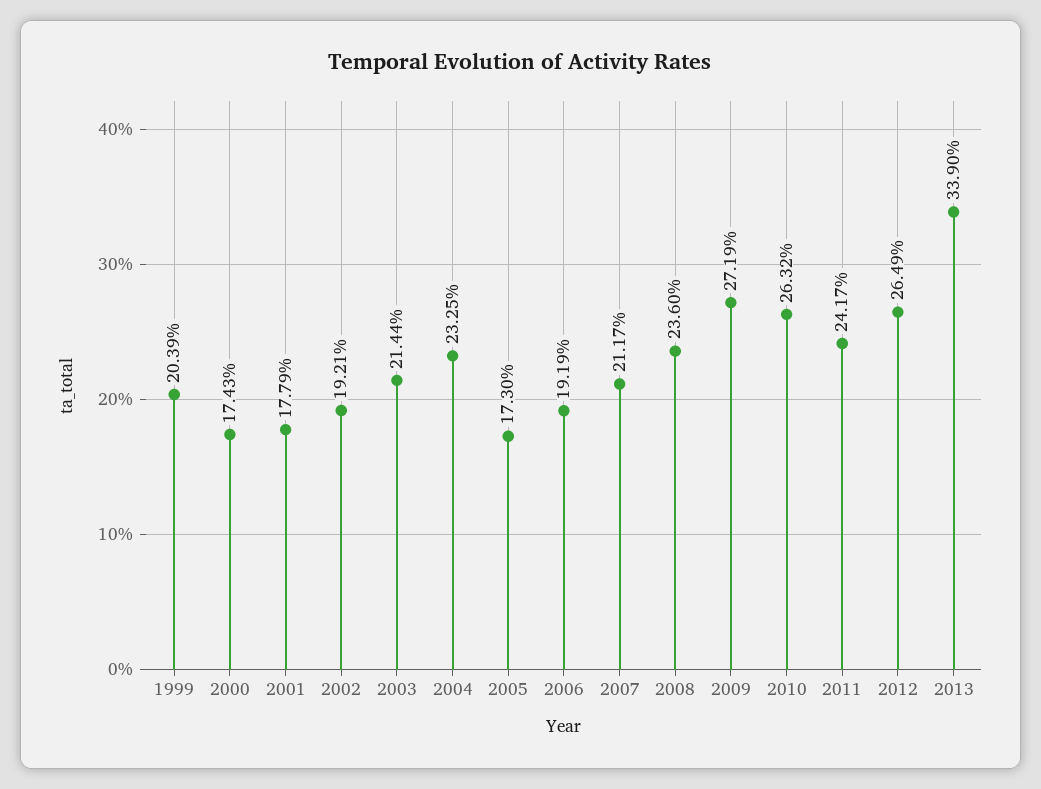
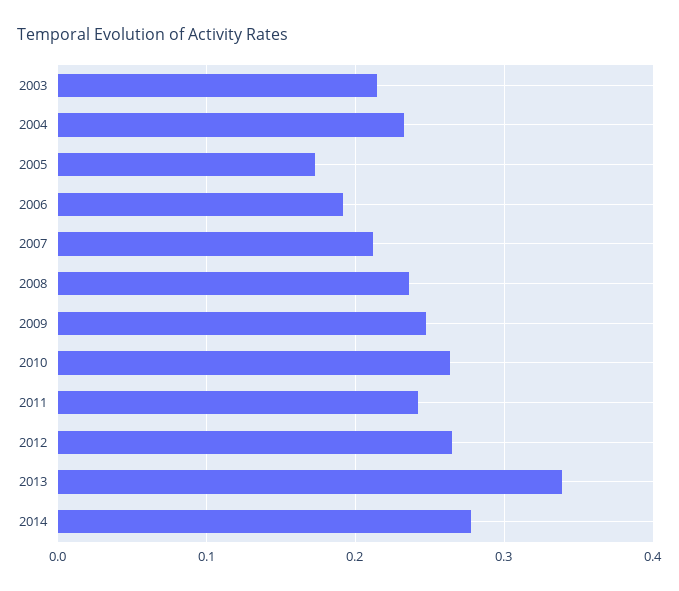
1999: 0.2039 -> none
2000: 0.1743 -> none
2001: 0.1779 -> none
2002: 0.1921 -> none
2009: 0.2719 -> 0.25
2014: none -> 0.28

